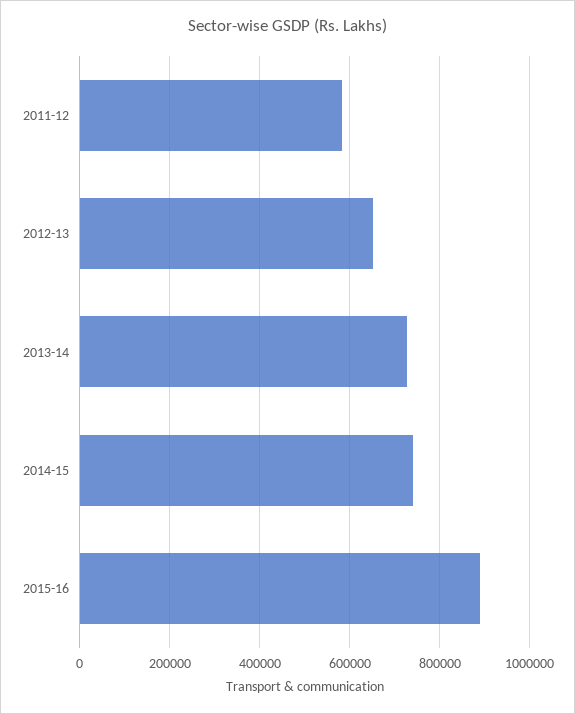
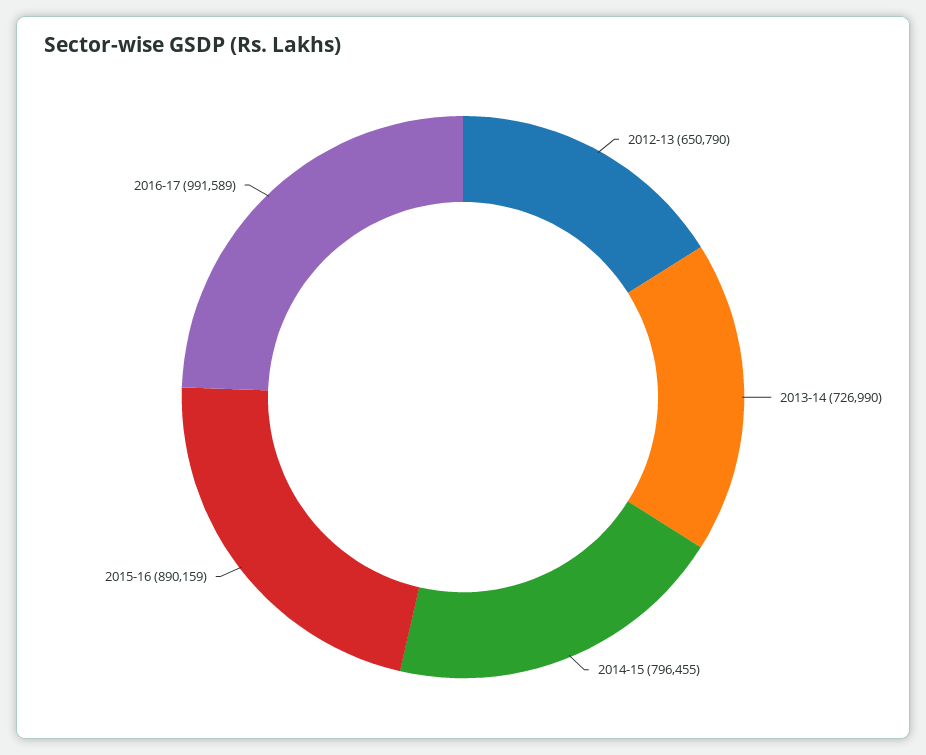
2011-12: 580000 -> none
2014-15: 740000 -> 796455
2016-17: none -> 991589

